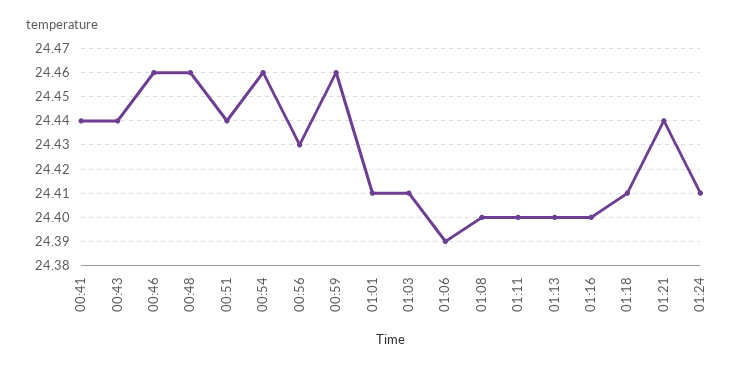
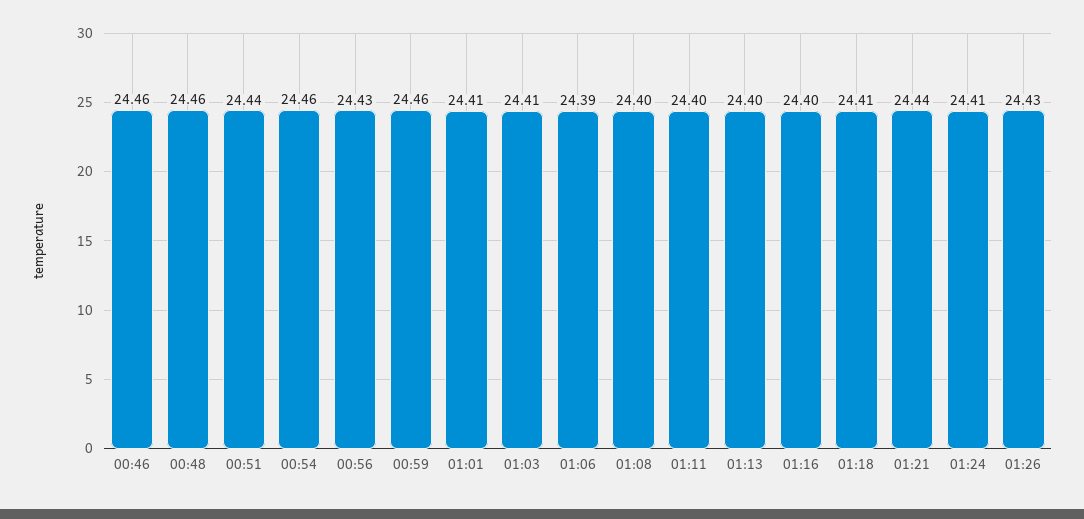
00:41: 24.44 -> none
00:43: 24.44 -> none
01:26: none -> 24.43

